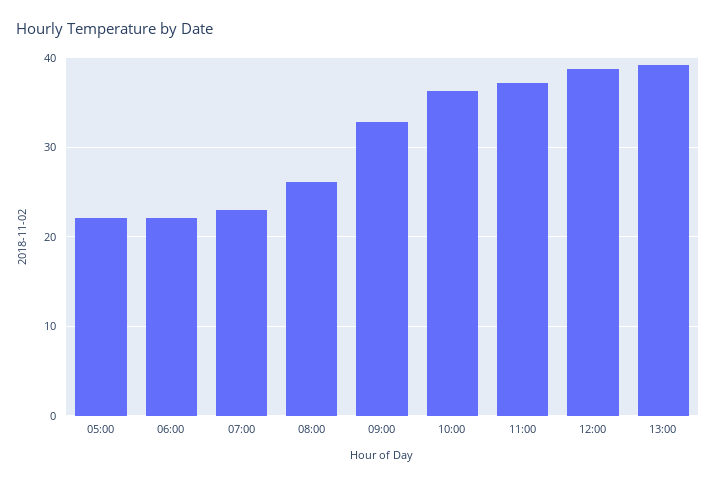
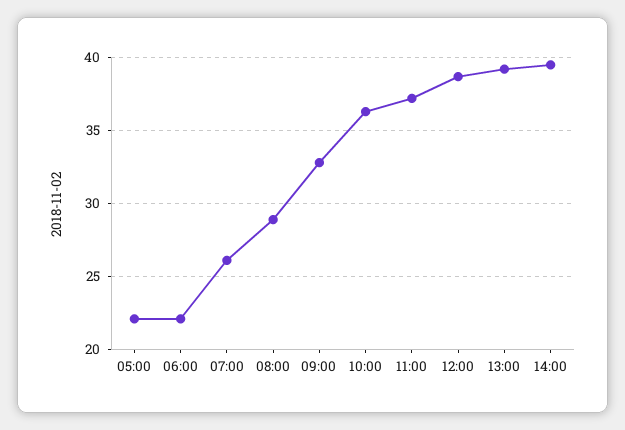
07:00: 23 -> 26
08:00: 26 -> 29
14:00: none -> 39.5

